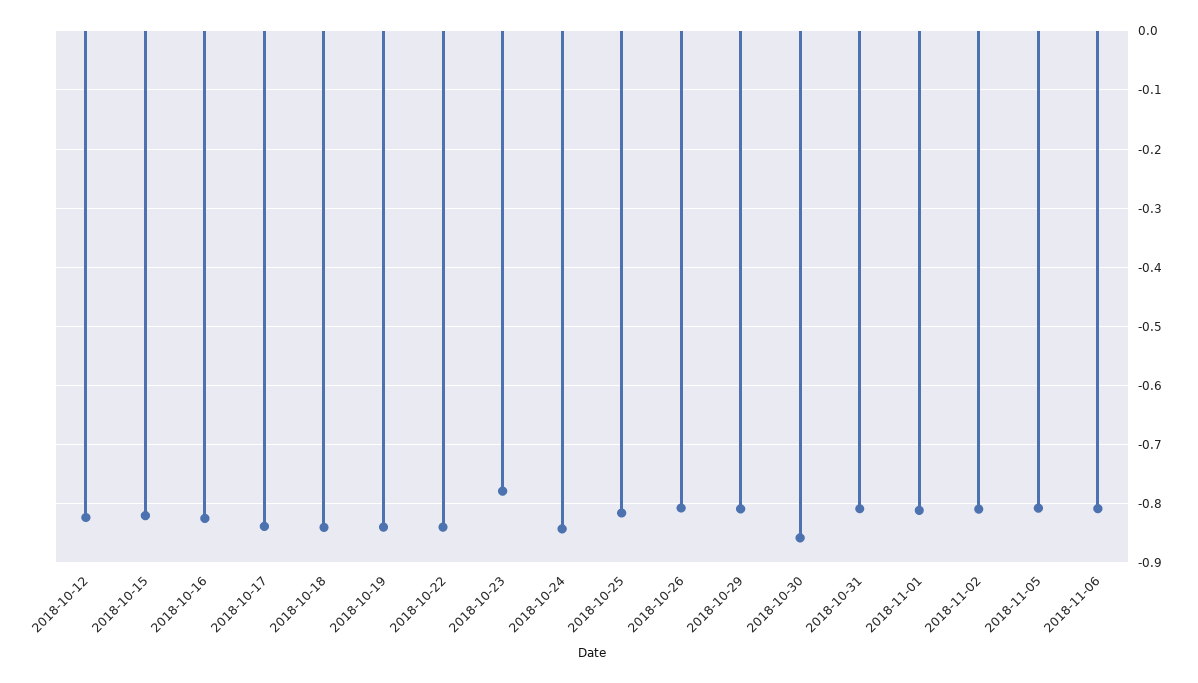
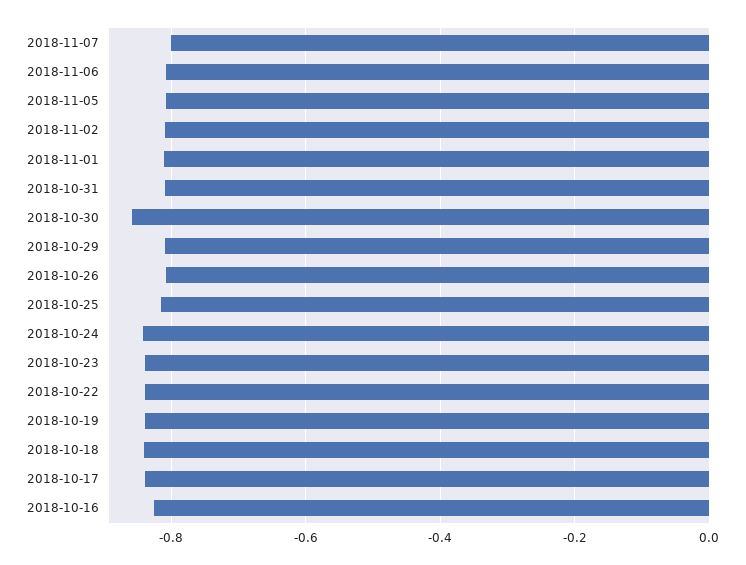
2018-10-12: -0.82 -> none
2018-10-15: -0.82 -> none
2018-10-23: -0.78 -> -0.84
2018-11-07: none -> -0.8

